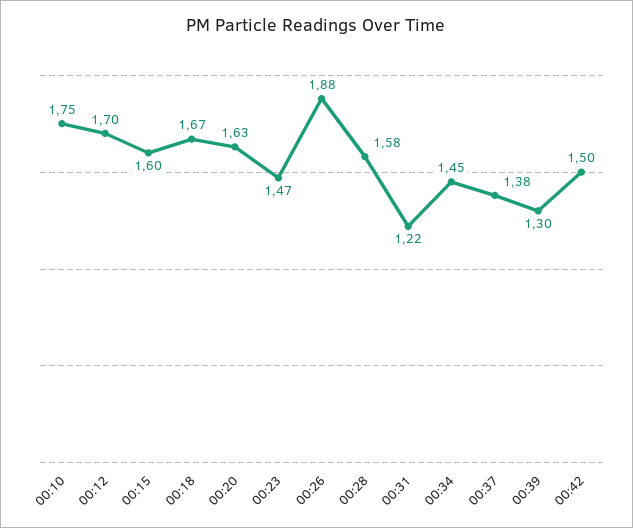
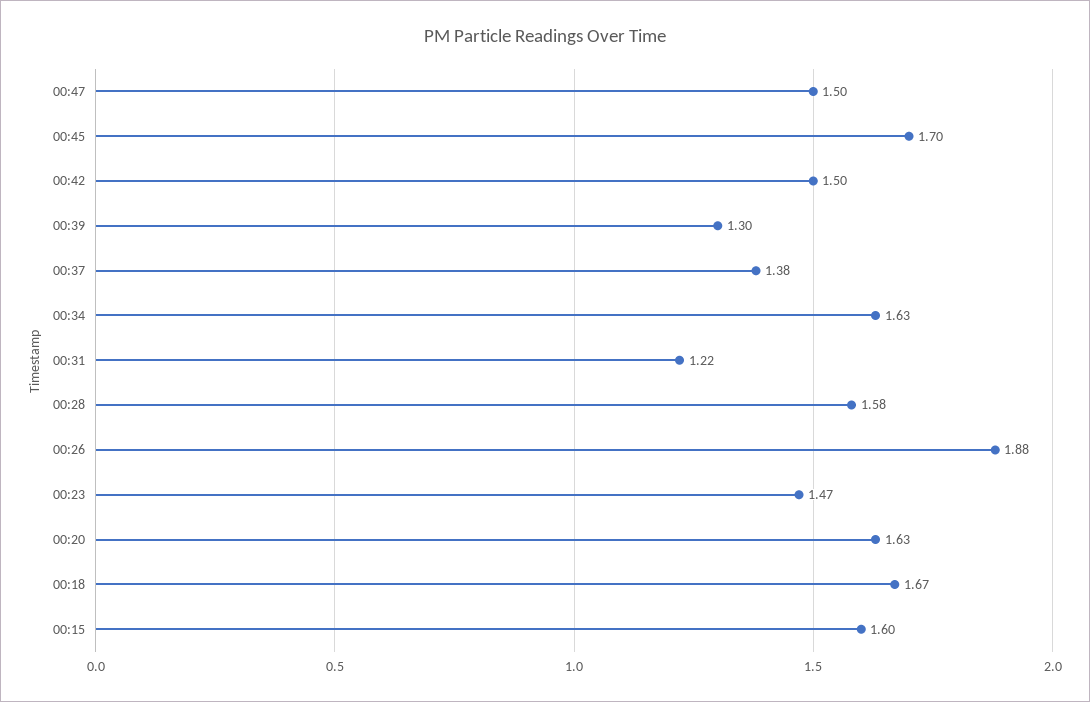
00:10: 1.75 -> none
00:12: 1.7 -> none
00:34: 1.45 -> 1.63
00:47: none -> 1.5
00:45: none -> 1.7

